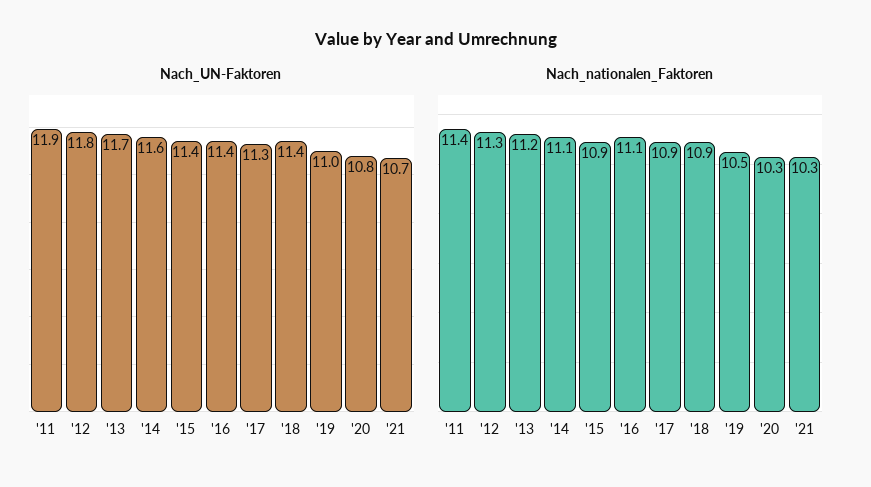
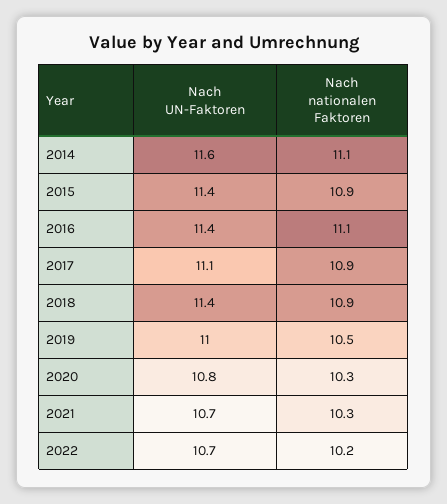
Nach_UN-Faktoren, '11: 11.9 -> none
Nach_UN-Faktoren, '12: 11.8 -> none
Nach_UN-Faktoren, '13: 11.7 -> none
Nach_UN-Faktoren, '17: 11.3 -> 11.1
Nach_nationalen_Faktoren, '11: 11.4 -> none
Nach_nationalen_Faktoren, '12: 11.3 -> none
Nach_nationalen_Faktoren, '13: 11.2 -> none
Nach_UN-Faktoren, 2022: none -> 10.7
Nach_nationalen_Faktoren, 2022: none -> 10.2

